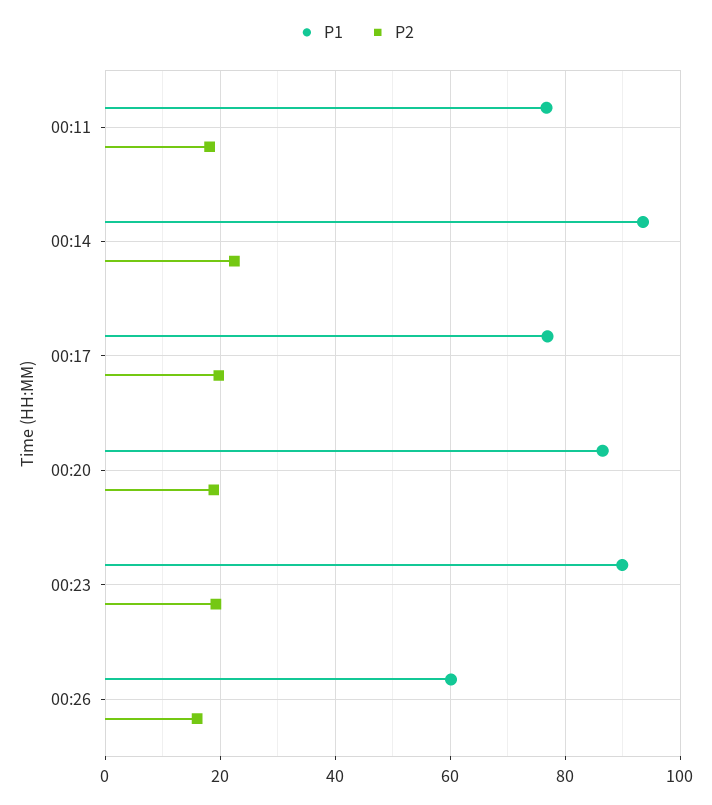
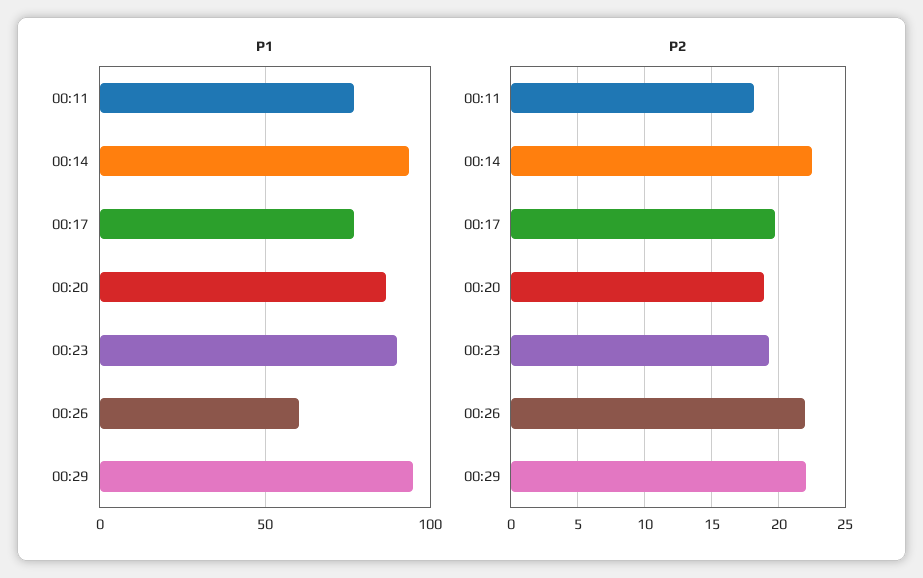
P2, 00:26: 16 -> 22
P1, 00:29: none -> 95
P2, 00:29: none -> 22

